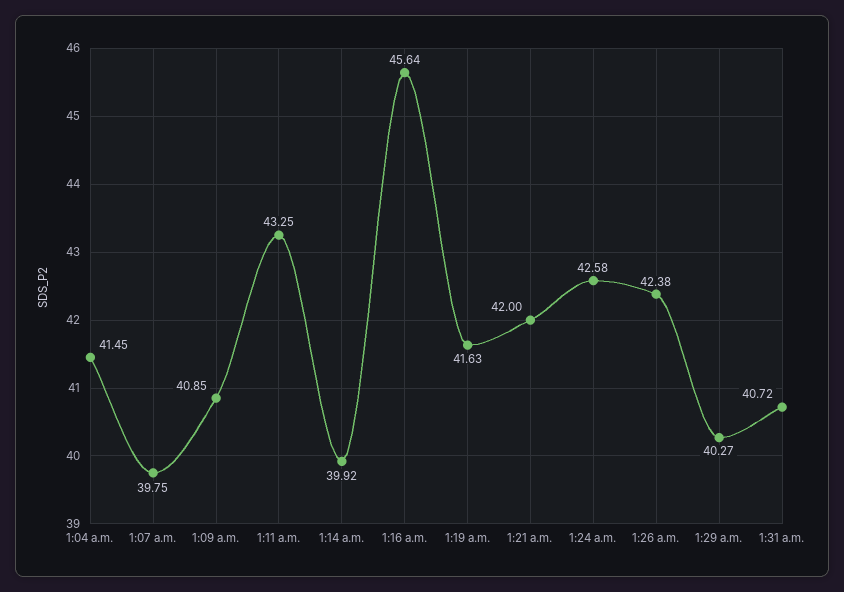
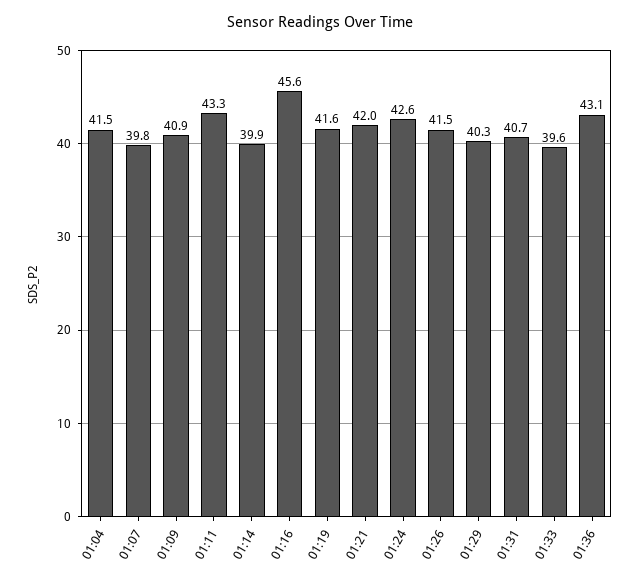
1:26 a.m.: 42.38 -> 41.5
01:33: none -> 39.6
01:36: none -> 43.1

